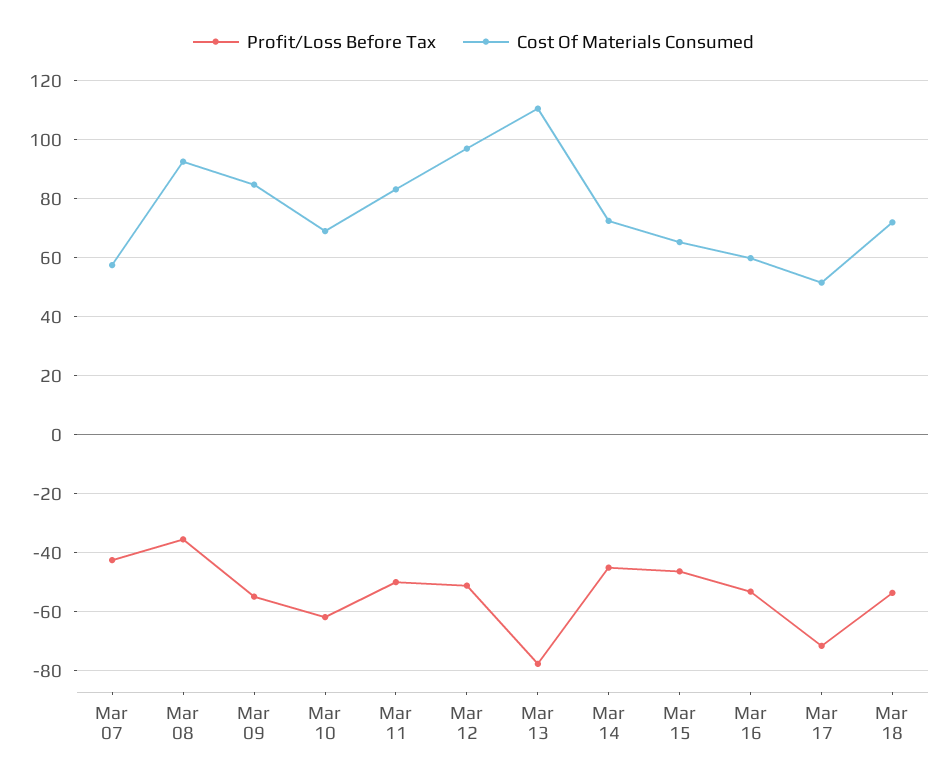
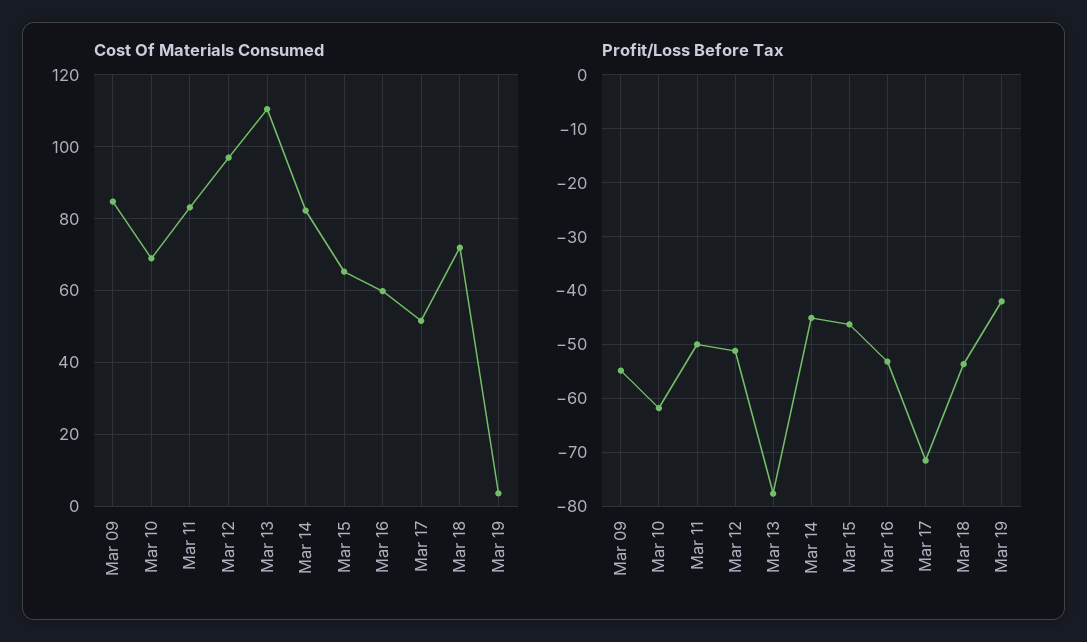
Profit/Loss Before Tax, Mar 07: -42.5 -> none
Cost Of Materials Consumed, Mar 07: 57.5 -> none
Profit/Loss Before Tax, Mar 08: -35 -> none
Cost Of Materials Consumed, Mar 08: 92.5 -> none
Cost Of Materials Consumed, Mar 14: 72.5 -> 82
Cost Of Materials Consumed, Mar 19: none -> 4
Profit/Loss Before Tax, Mar 19: none -> -42

